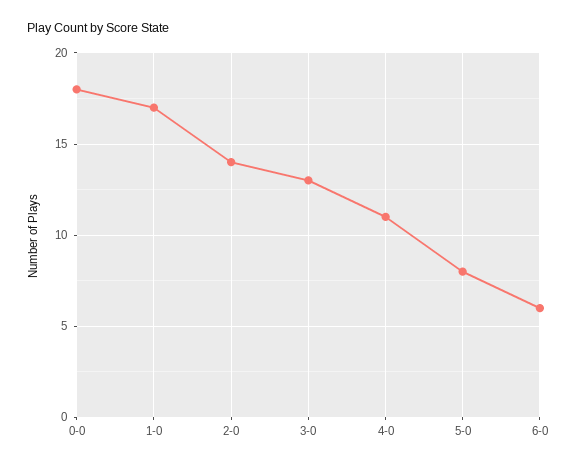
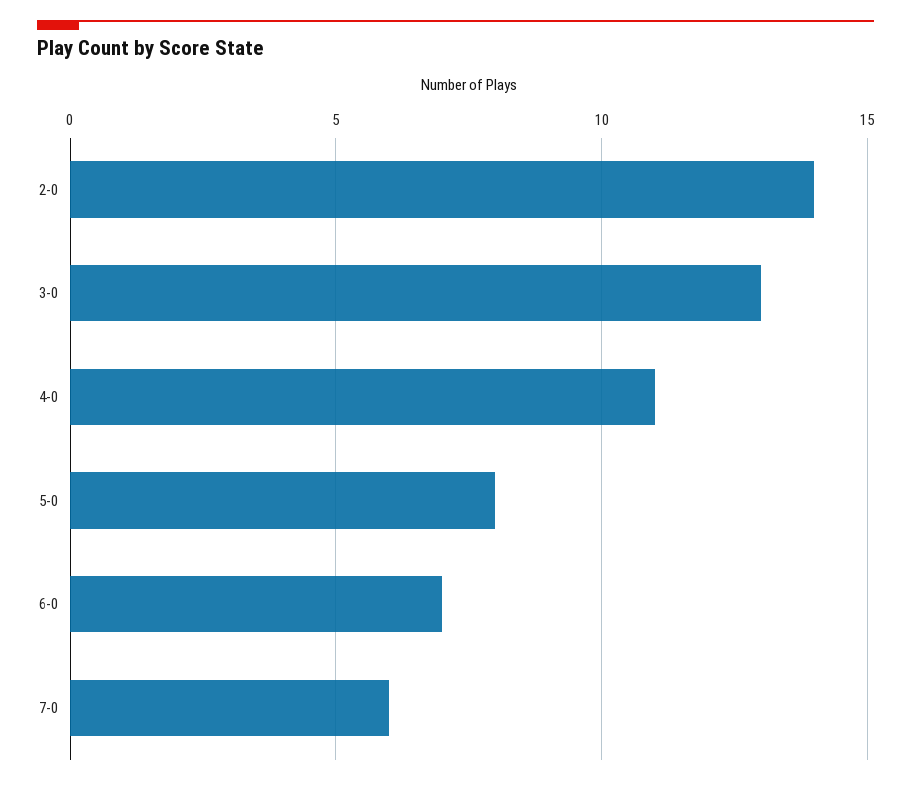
0-0: 18 -> none
1-0: 17 -> none
6-0: 6 -> 7
7-0: none -> 6

